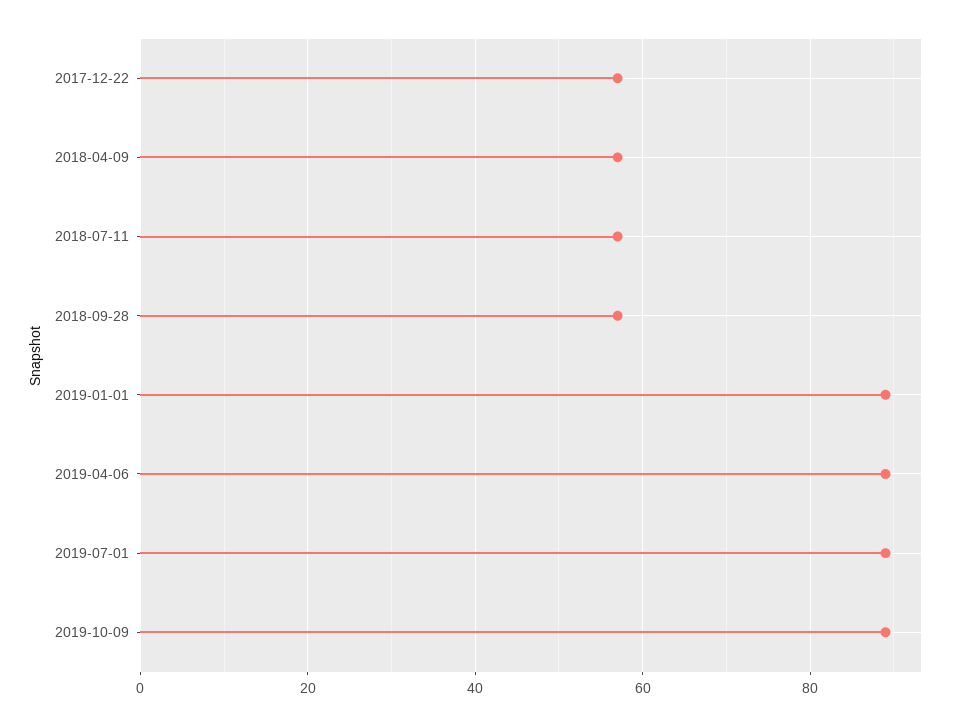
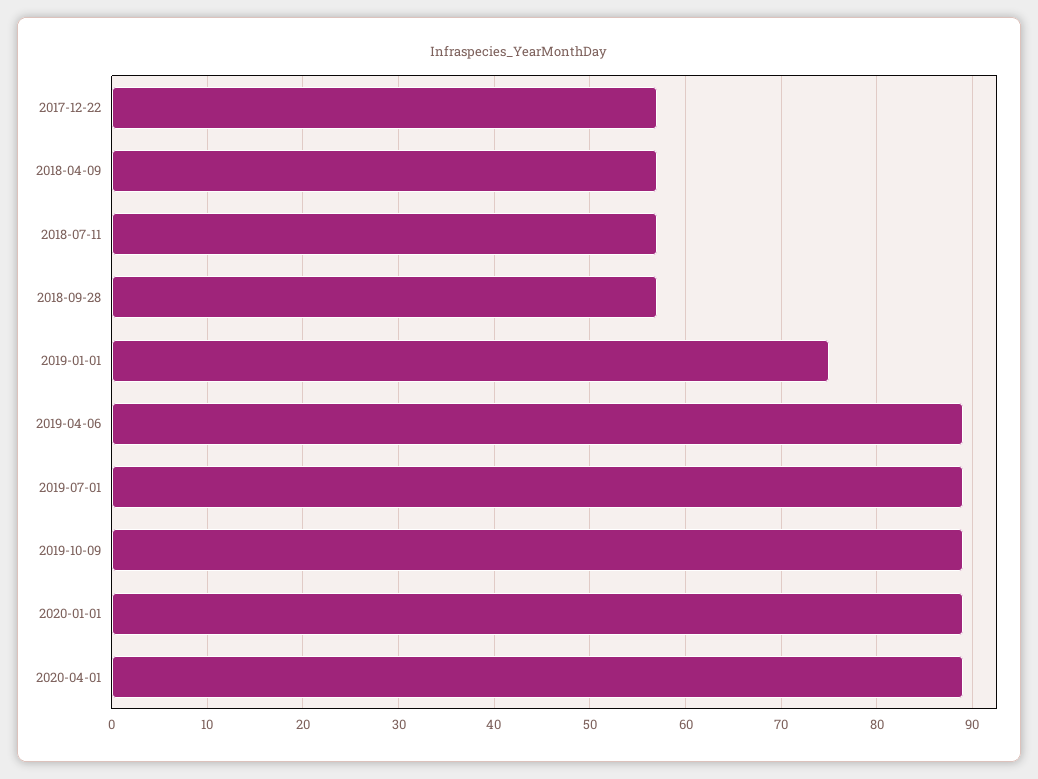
2019-01-01: 90 -> 75
2020-01-01: none -> 89
2020-04-01: none -> 89

